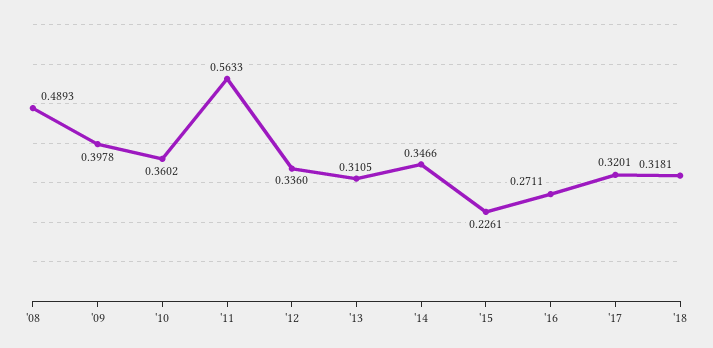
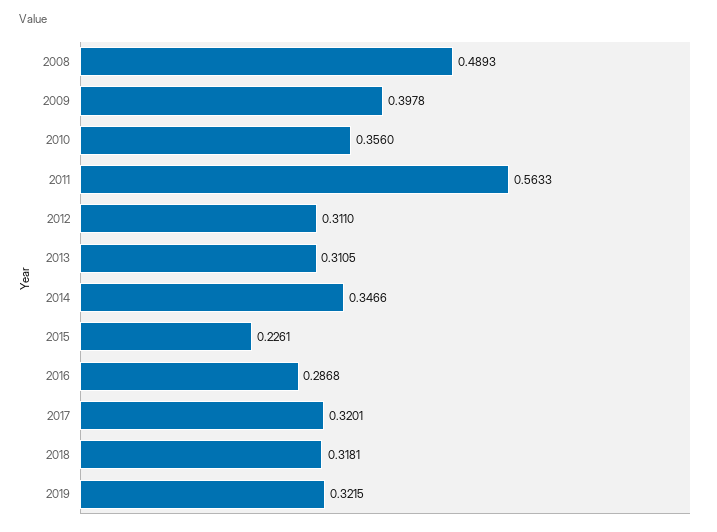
'10: 0.3602 -> 0.356
'12: 0.336 -> 0.311
'16: 0.2711 -> 0.2868
2019: none -> 0.3215

